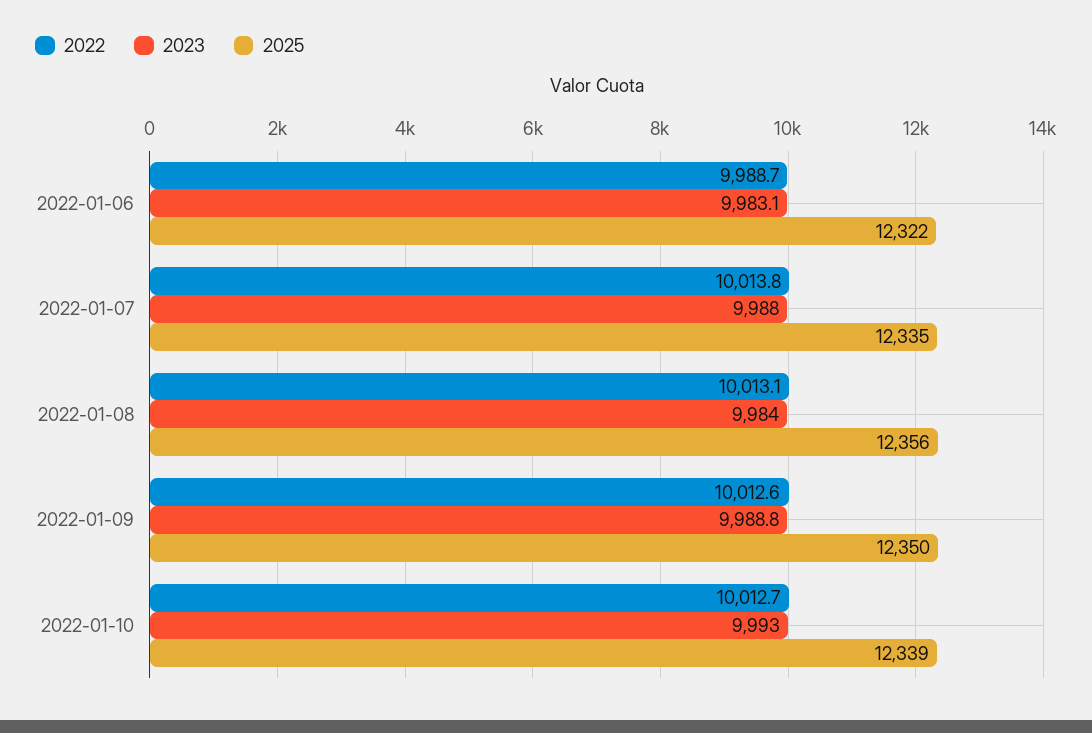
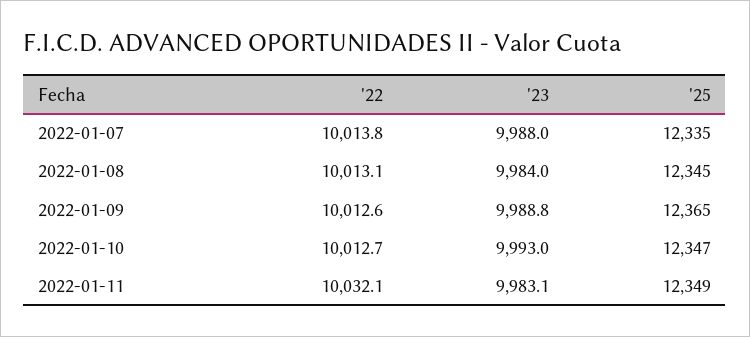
2022, 2022-01-06: 9988.7 -> none
2023, 2022-01-06: 9983.1 -> none
2025, 2022-01-06: 12322 -> none
2025, 2022-01-08: 12356 -> 12345
2025, 2022-01-09: 12350 -> 12365
2025, 2022-01-10: 12339 -> 12347
2022, 2022-01-11: none -> 10032.1
2023, 2022-01-11: none -> 9983.1
2025, 2022-01-11: none -> 12349

